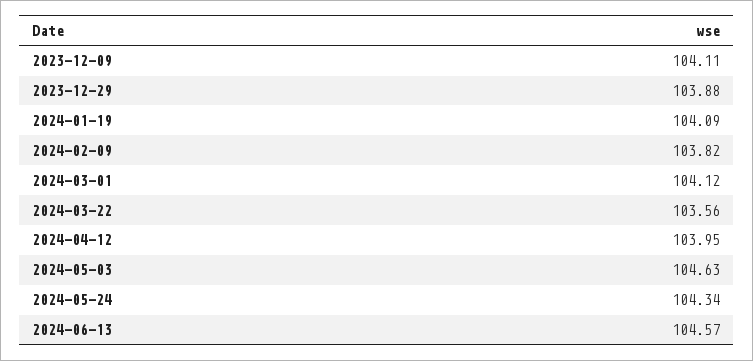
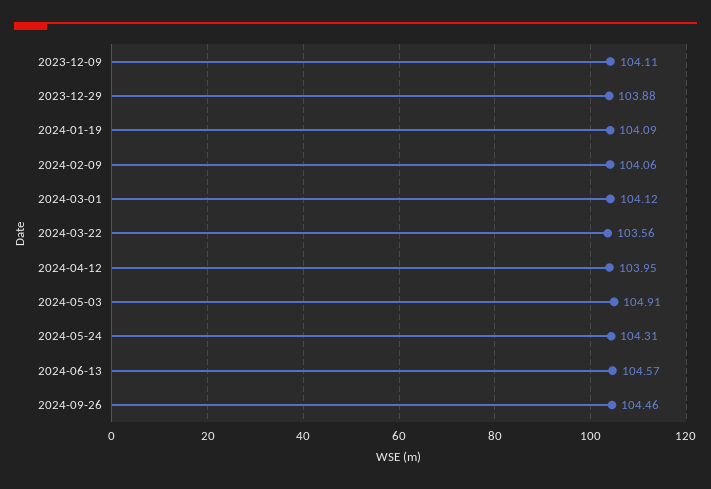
2024-02-09: 103.82 -> 104.06
2024-05-03: 104.63 -> 104.91
2024-05-24: 104.34 -> 104.31
2024-09-26: none -> 104.46

